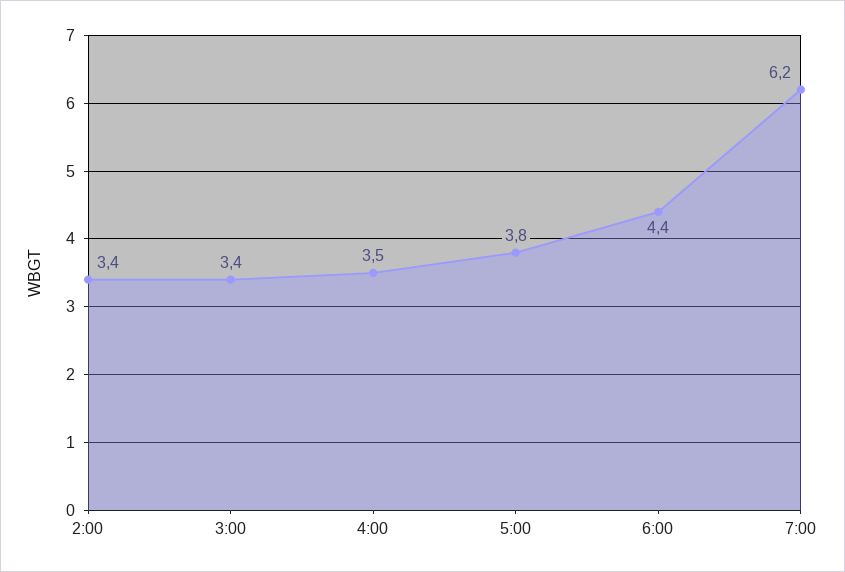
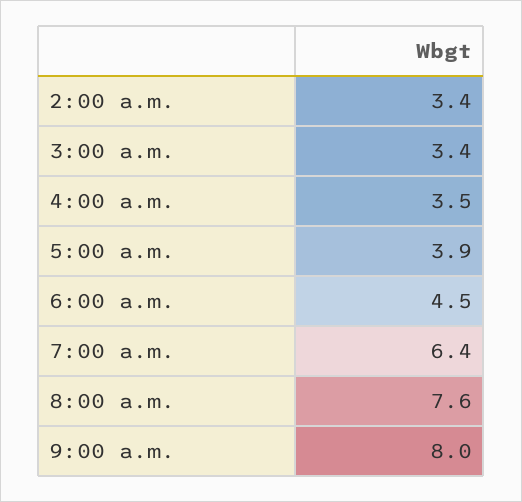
5:00: 3.8 -> 3.9
6:00: 4.4 -> 4.5
7:00: 6.2 -> 6.4
8:00 a.m.: none -> 7.6
9:00 a.m.: none -> 8

